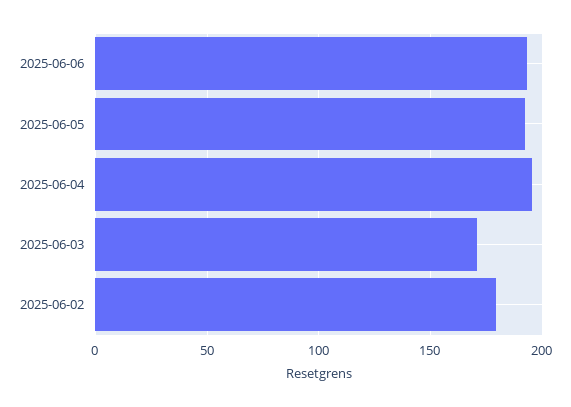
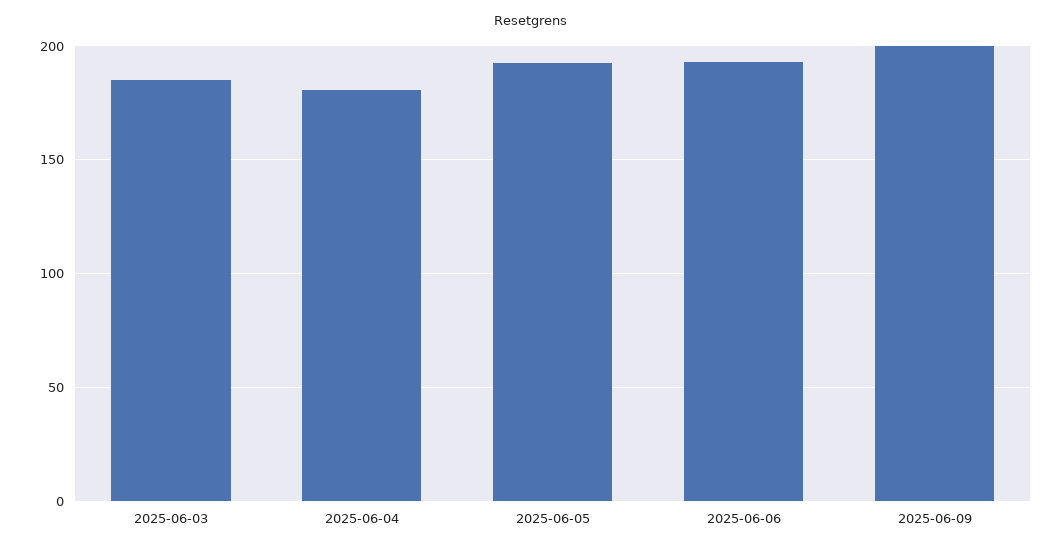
2025-06-04: 195 -> 180
2025-06-03: 170 -> 185
2025-06-02: 180 -> none
2025-06-09: none -> 200

